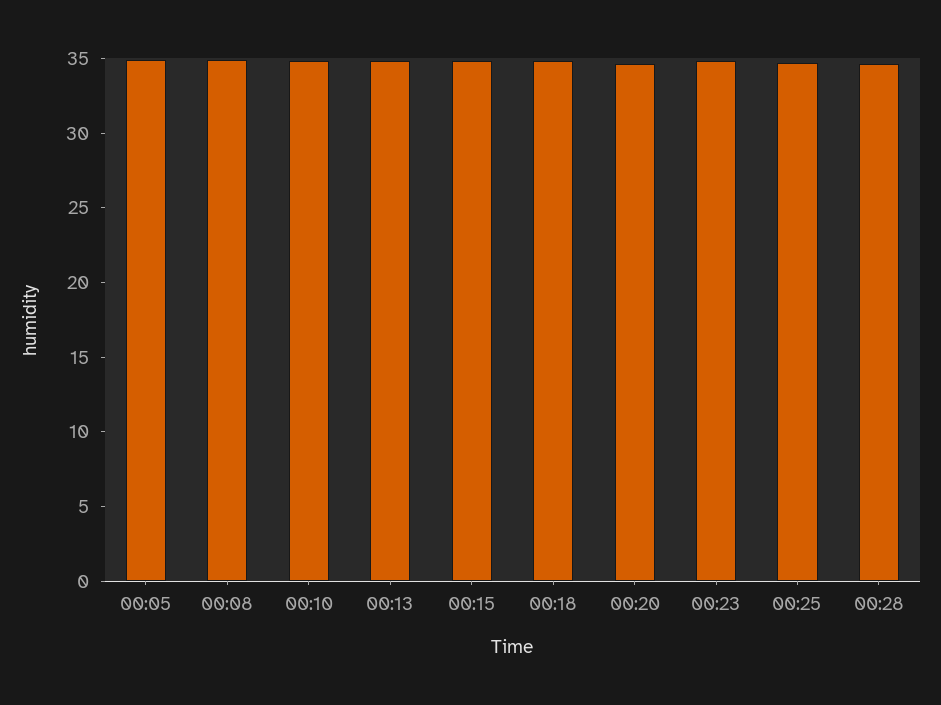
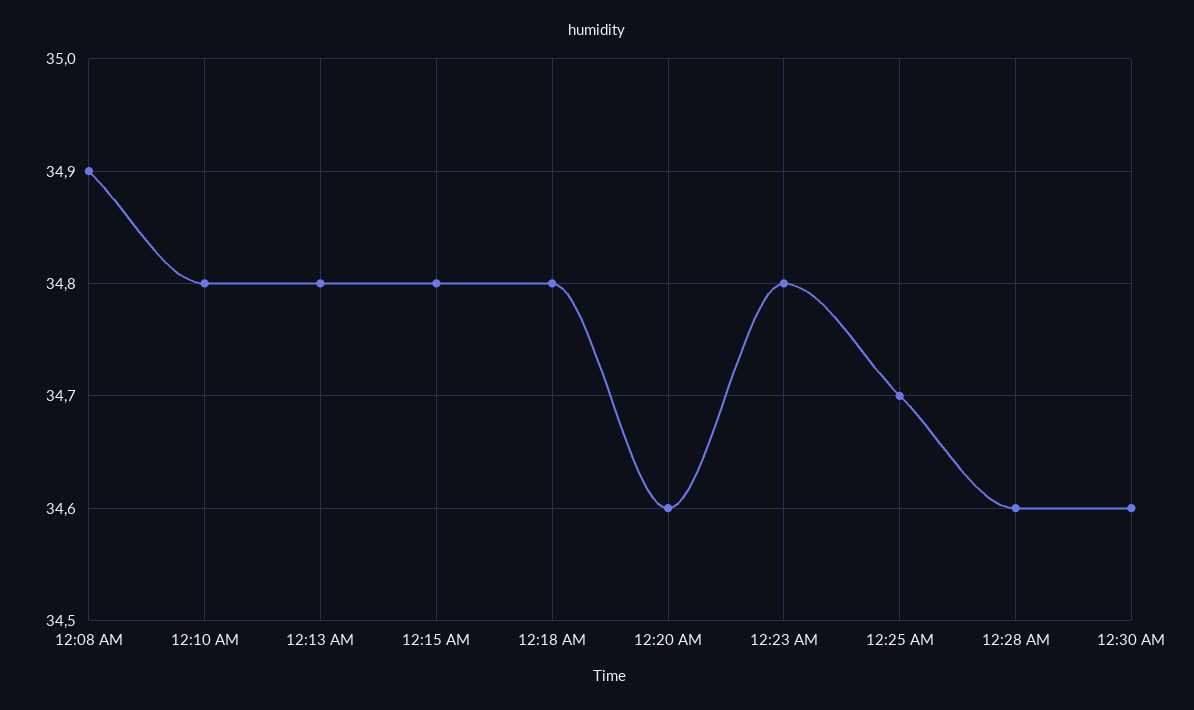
00:05: 35 -> none
12:30 AM: none -> 34.6

